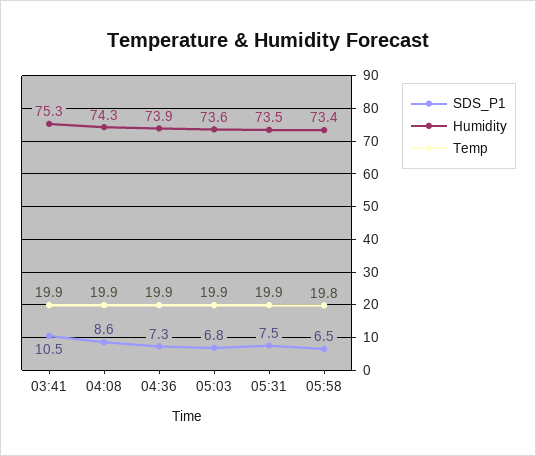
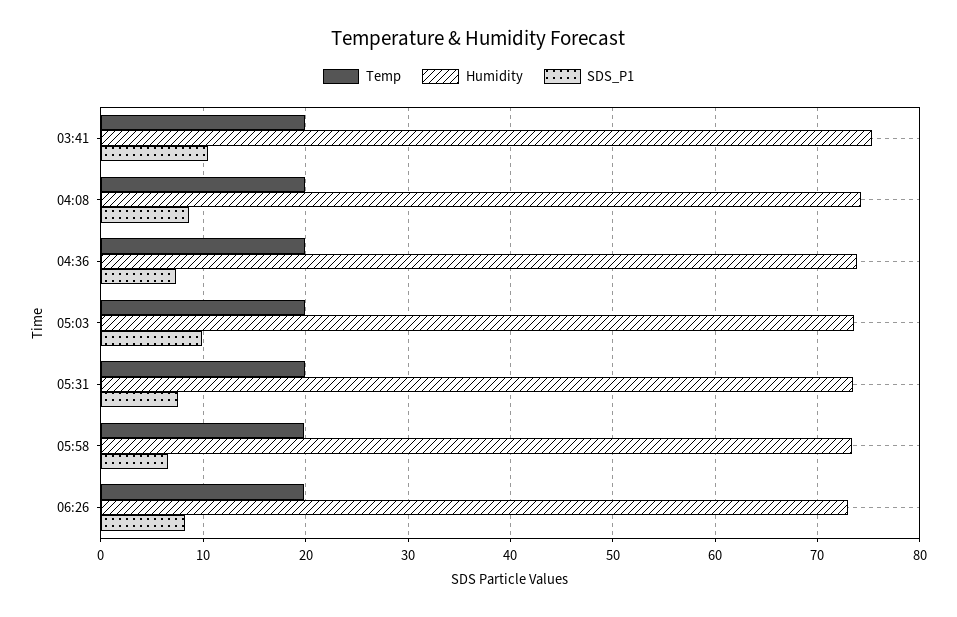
SDS_P1, 05:03: 6.8 -> 10
Temp, 06:26: none -> 20
Humidity, 06:26: none -> 73
SDS_P1, 06:26: none -> 8

